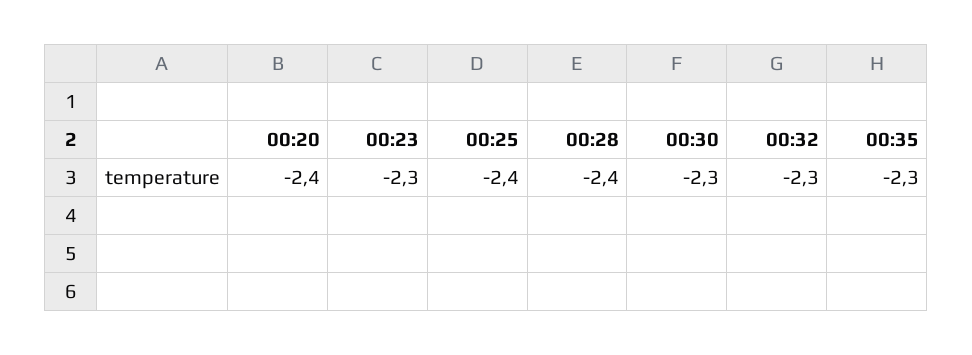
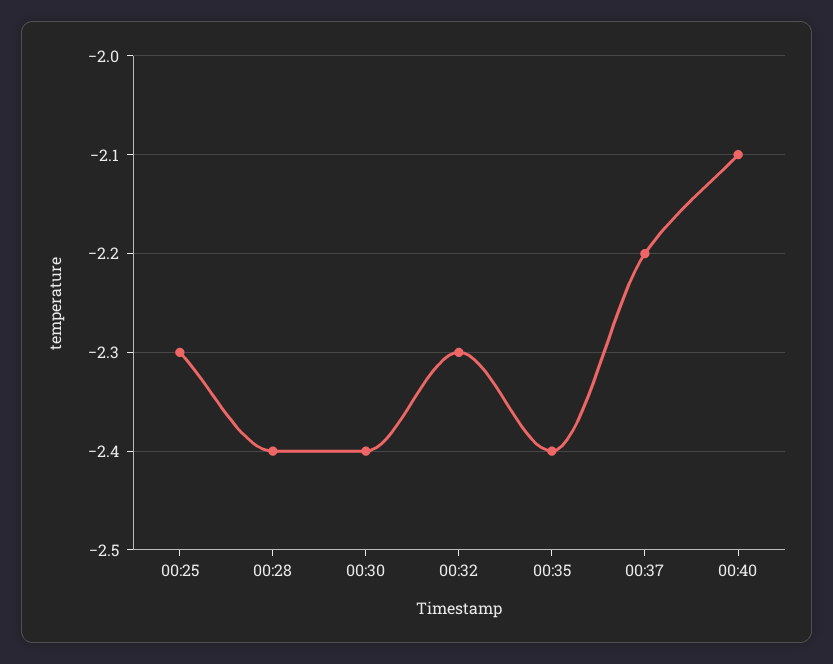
00:20: -2.4 -> none
00:23: -2.3 -> none
00:25: -2.4 -> -2.3
00:30: -2.3 -> -2.4
00:35: -2.3 -> -2.4
00:37: none -> -2.2
00:40: none -> -2.1

